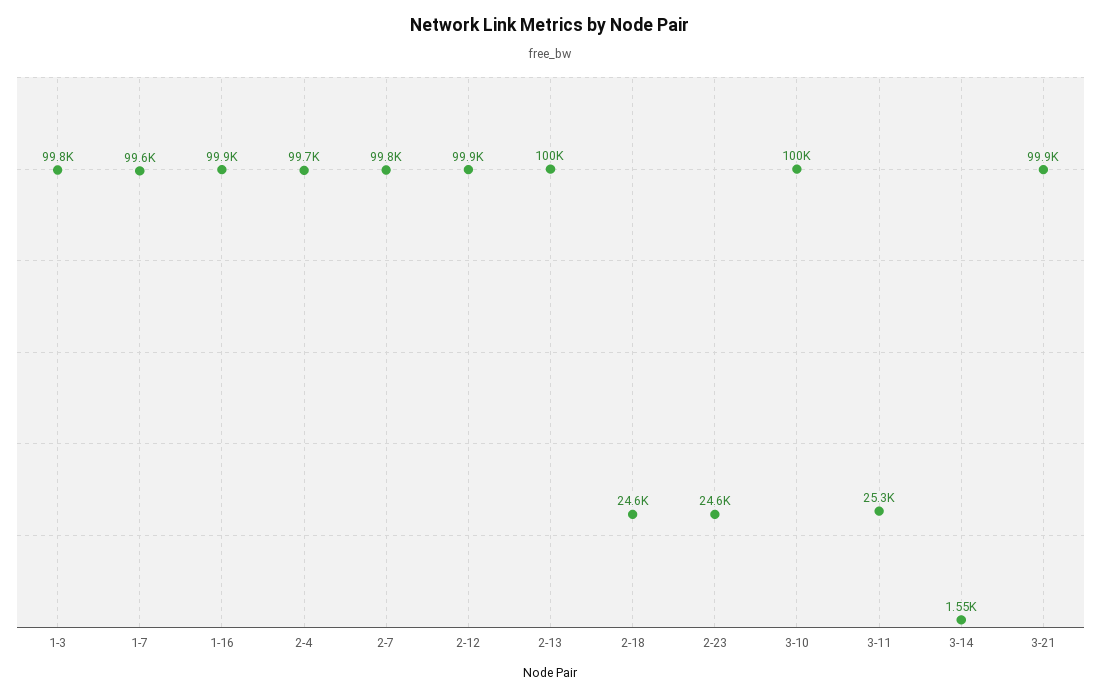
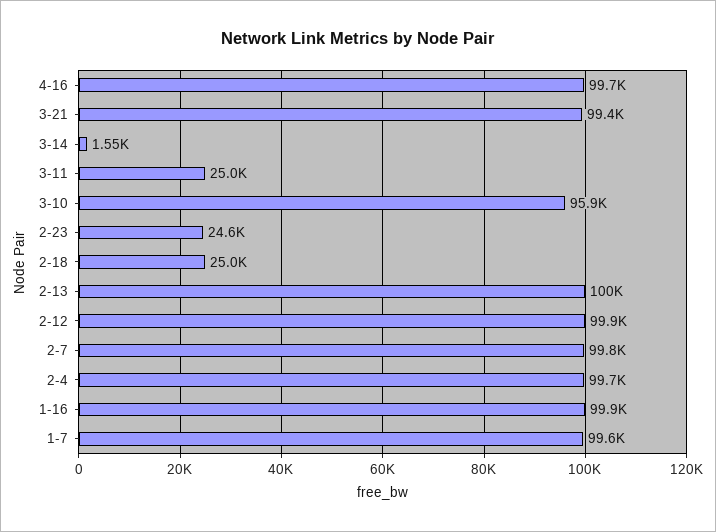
1-3: 99800 -> none
2-18: 24600 -> 25000
3-10: 100000 -> 95900
3-11: 25300 -> 25000
3-21: 99900 -> 99400
4-16: none -> 99700

